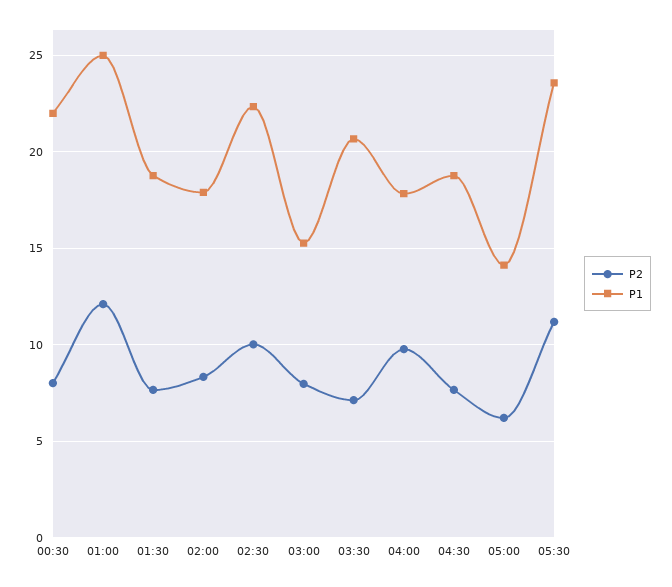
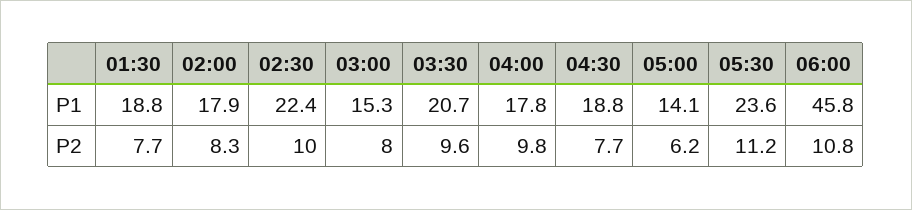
P2, 00:30: 8 -> none
P1, 00:30: 22 -> none
P2, 01:00: 12 -> none
P1, 01:00: 25 -> none
P2, 03:30: 7 -> 9.6
P1, 06:00: none -> 45.8
P2, 06:00: none -> 10.8

